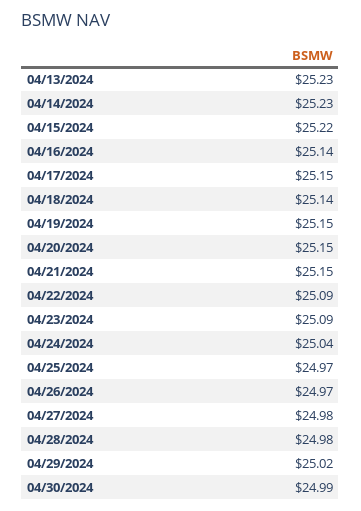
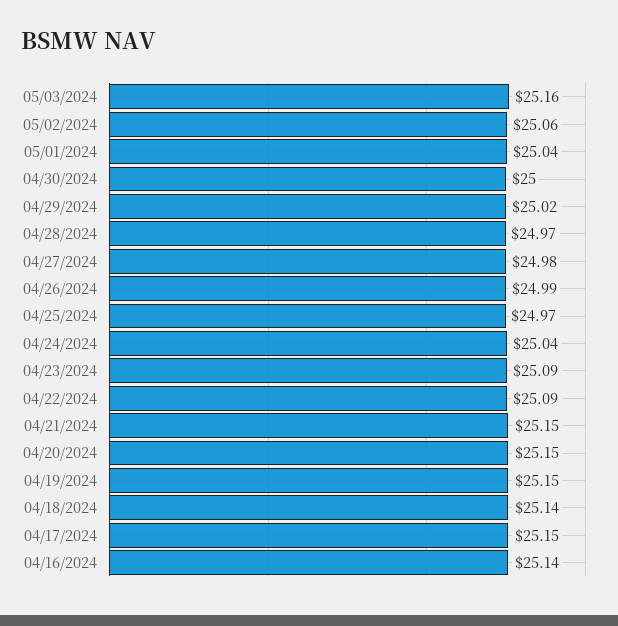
04/13/2024: 25.23 -> none
04/14/2024: 25.23 -> none
04/15/2024: 25.22 -> none
04/26/2024: 24.97 -> 24.99
04/28/2024: 24.98 -> 24.97
04/30/2024: 24.99 -> 25
05/03/2024: none -> 25.16
05/02/2024: none -> 25.06
05/01/2024: none -> 25.04

